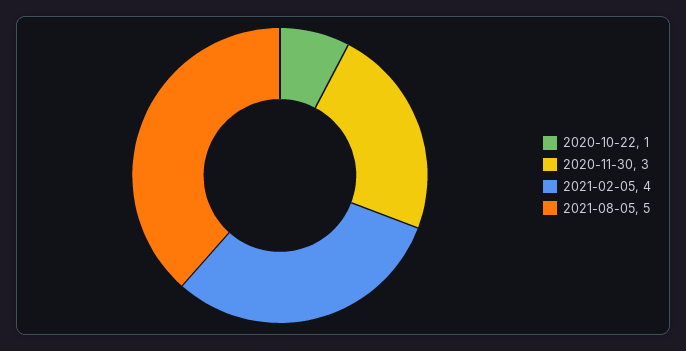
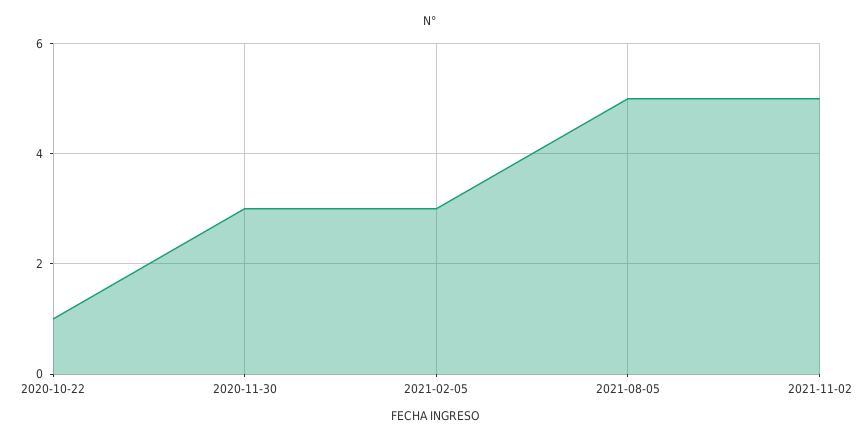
2021-02-05: 4 -> 3
2021-11-02: none -> 5

